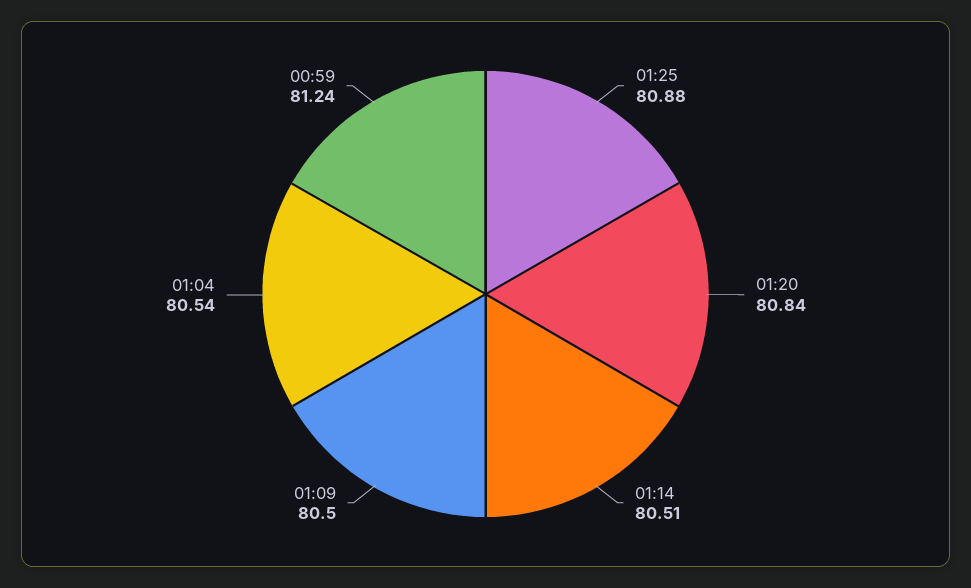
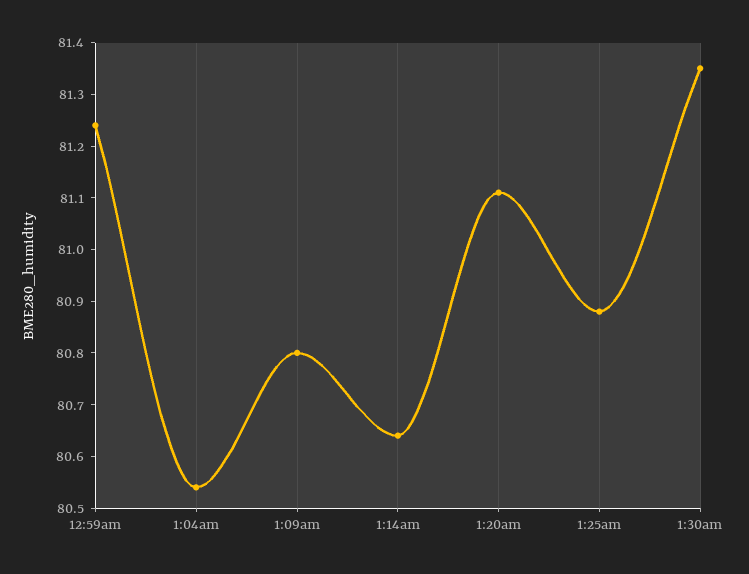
01:20: 80.84 -> 81.1
01:14: 80.51 -> 80.65
01:09: 80.5 -> 80.8
1:30am: none -> 81.35

